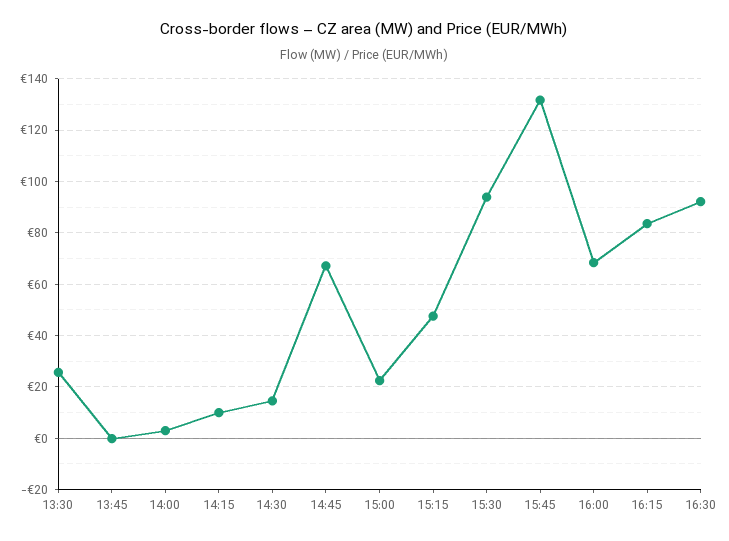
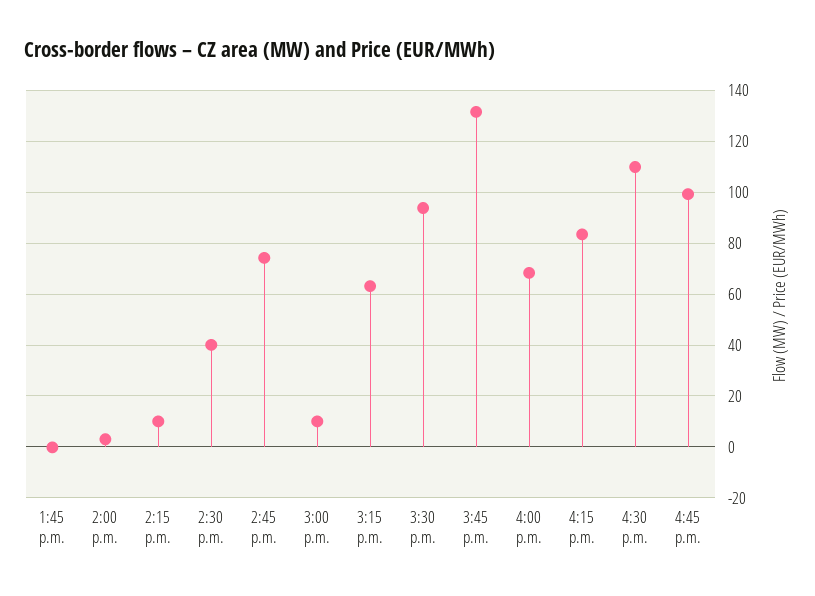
13:30: 25 -> none
14:30: 15 -> 40
14:45: 67.5 -> 75
15:00: 22.5 -> 10
15:15: 47.5 -> 62.5
16:30: 92.5 -> 110
4:45 p.m.: none -> 100

